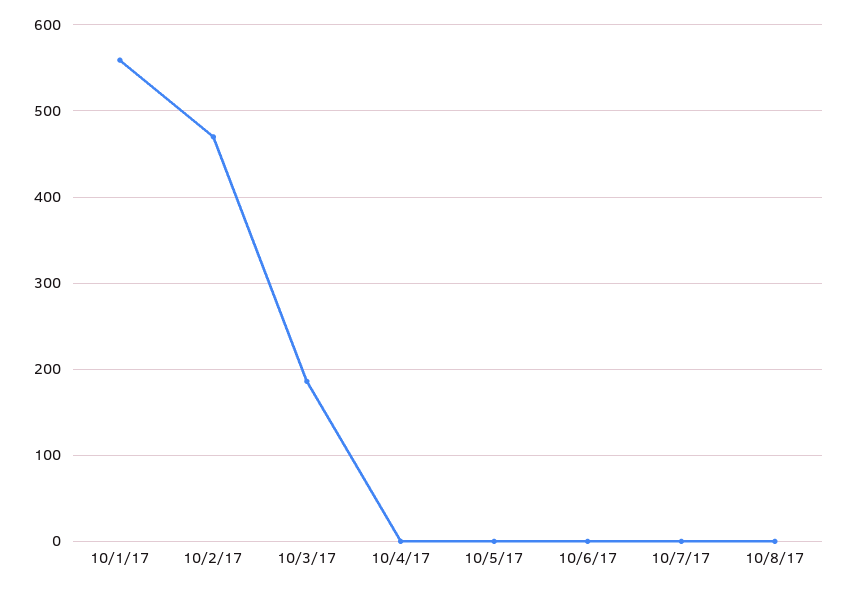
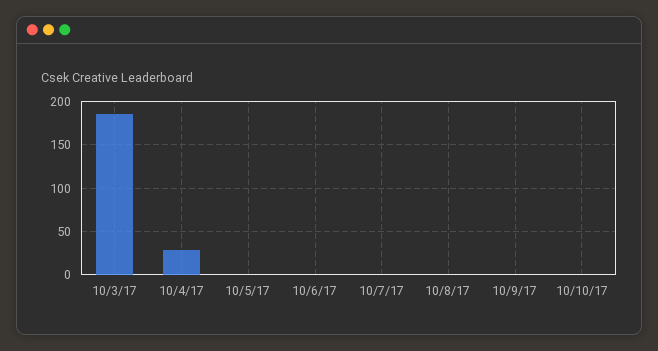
10/1/17: 560 -> none
10/2/17: 470 -> none
10/4/17: 0 -> 30
10/9/17: none -> 0
10/10/17: none -> 0

